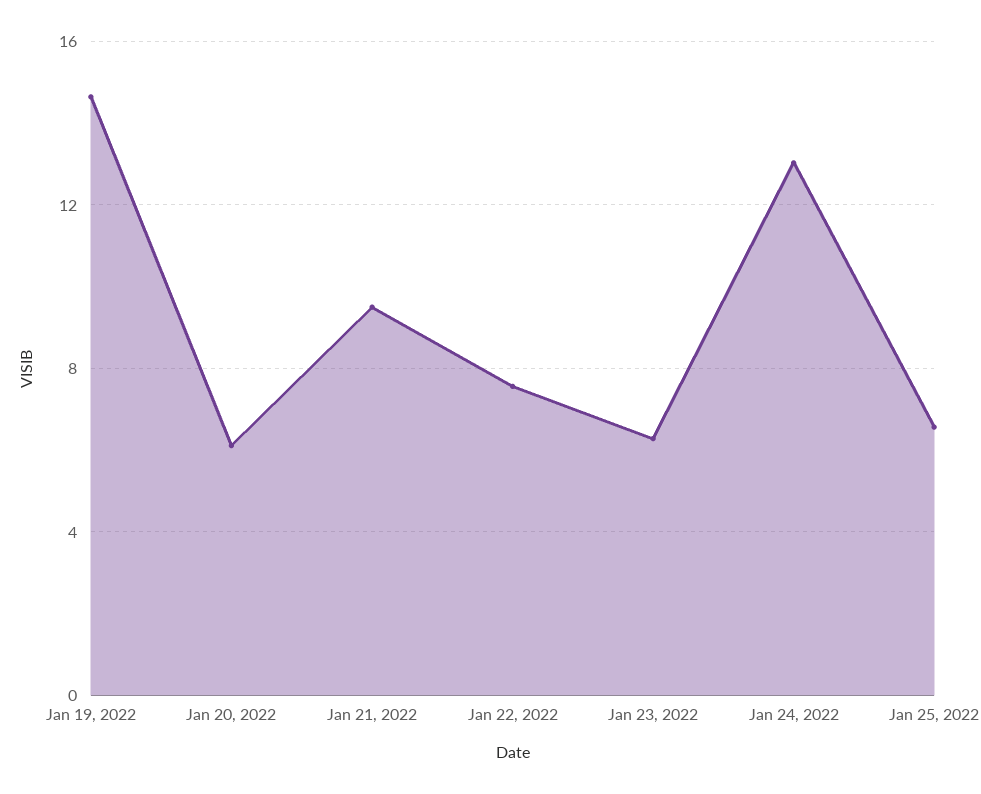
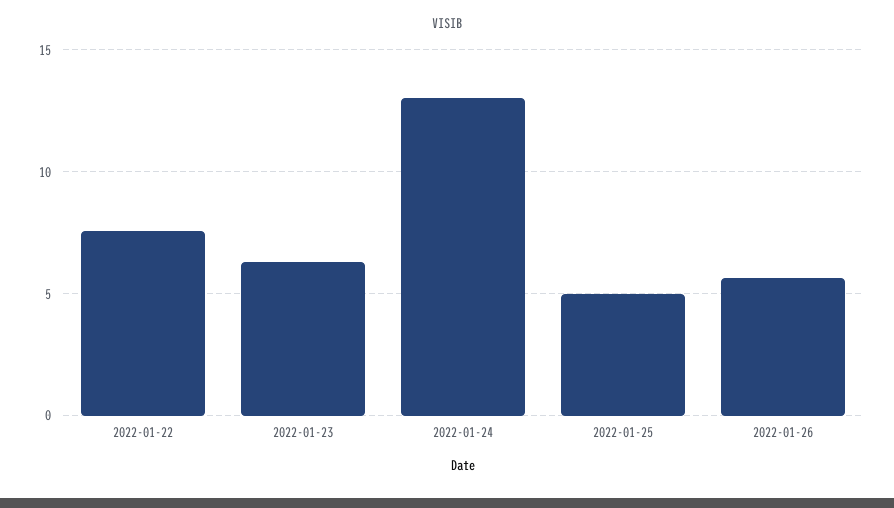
Jan 19, 2022: 14.5 -> none
Jan 20, 2022: 6 -> none
Jan 21, 2022: 9.5 -> none
Jan 25, 2022: 6.5 -> 5
2022-01-26: none -> 5.5

